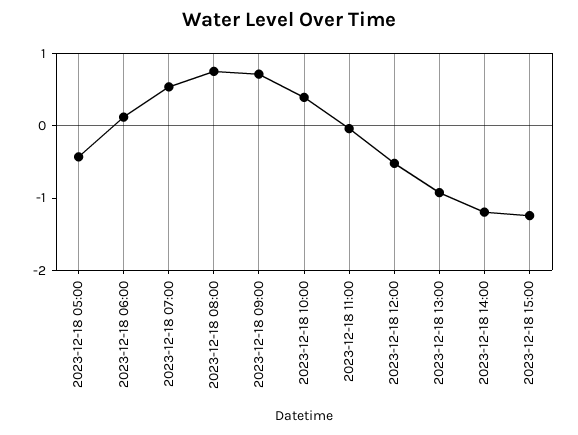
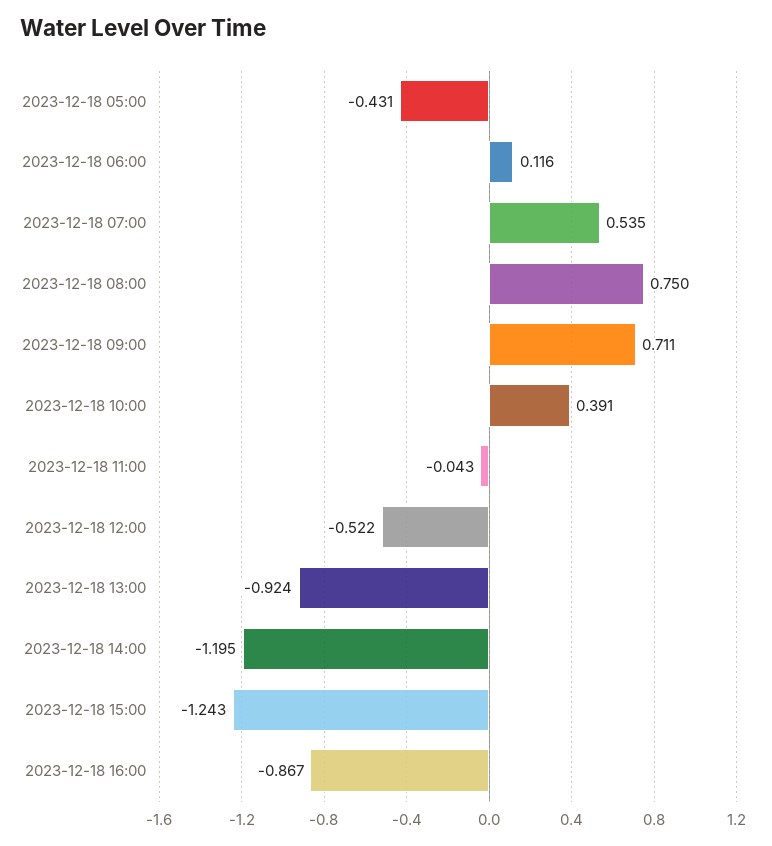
2023-12-18 16:00: none -> -0.867

